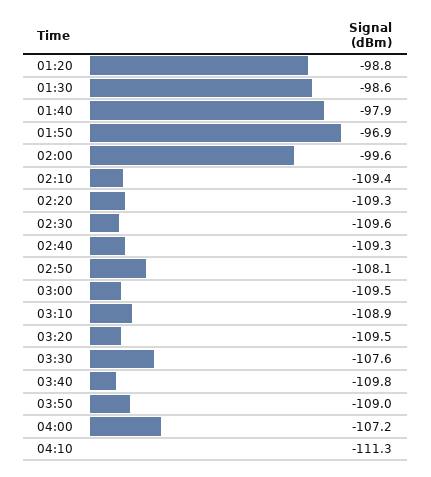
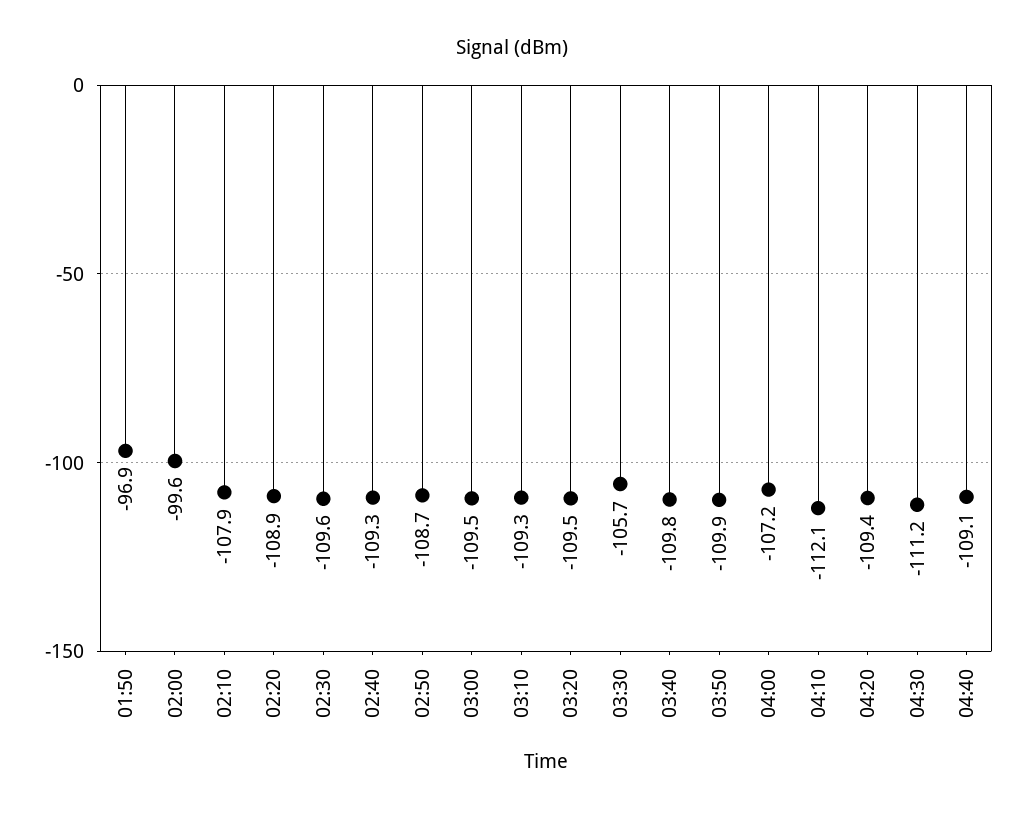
01:20: -98.8 -> none
01:30: -98.6 -> none
01:40: -97.9 -> none
02:10: -109.4 -> -107.9
02:20: -109.3 -> -108.9
02:50: -108.1 -> -108.7
03:10: -108.9 -> -109.3
03:30: -107.6 -> -105.7
03:50: -109 -> -109.9
04:10: -111.3 -> -112.1
04:20: none -> -109.4
04:30: none -> -111.2
04:40: none -> -109.1

